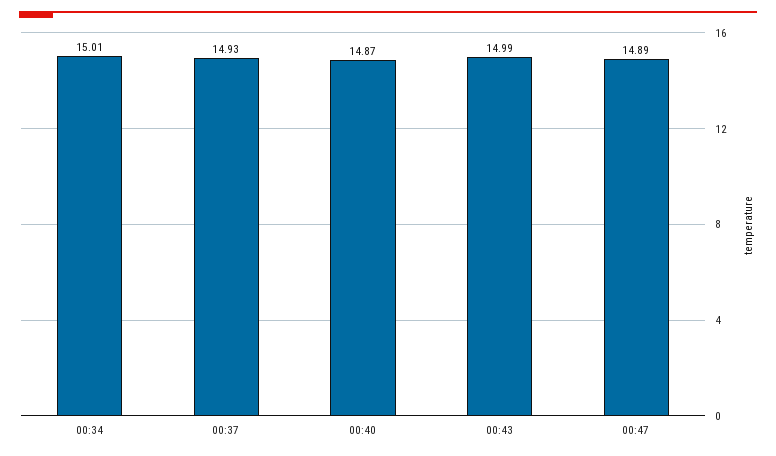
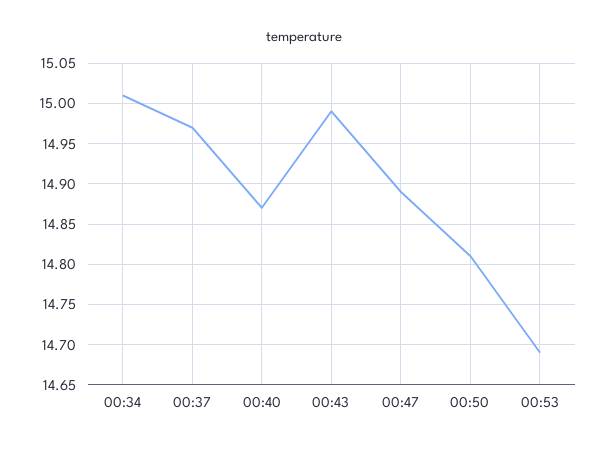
00:37: 14.93 -> 14.97
00:50: none -> 14.81
00:53: none -> 14.69

